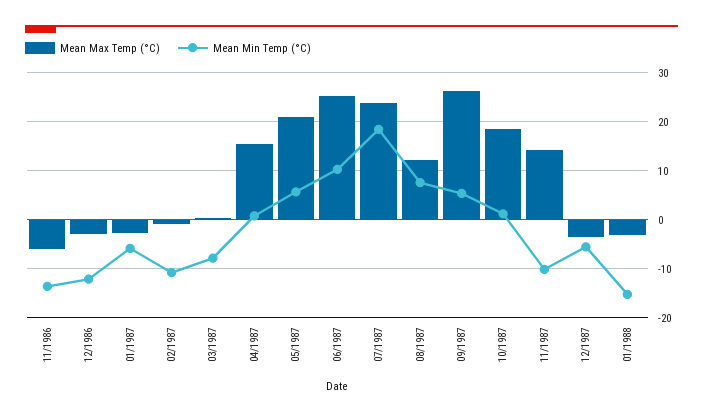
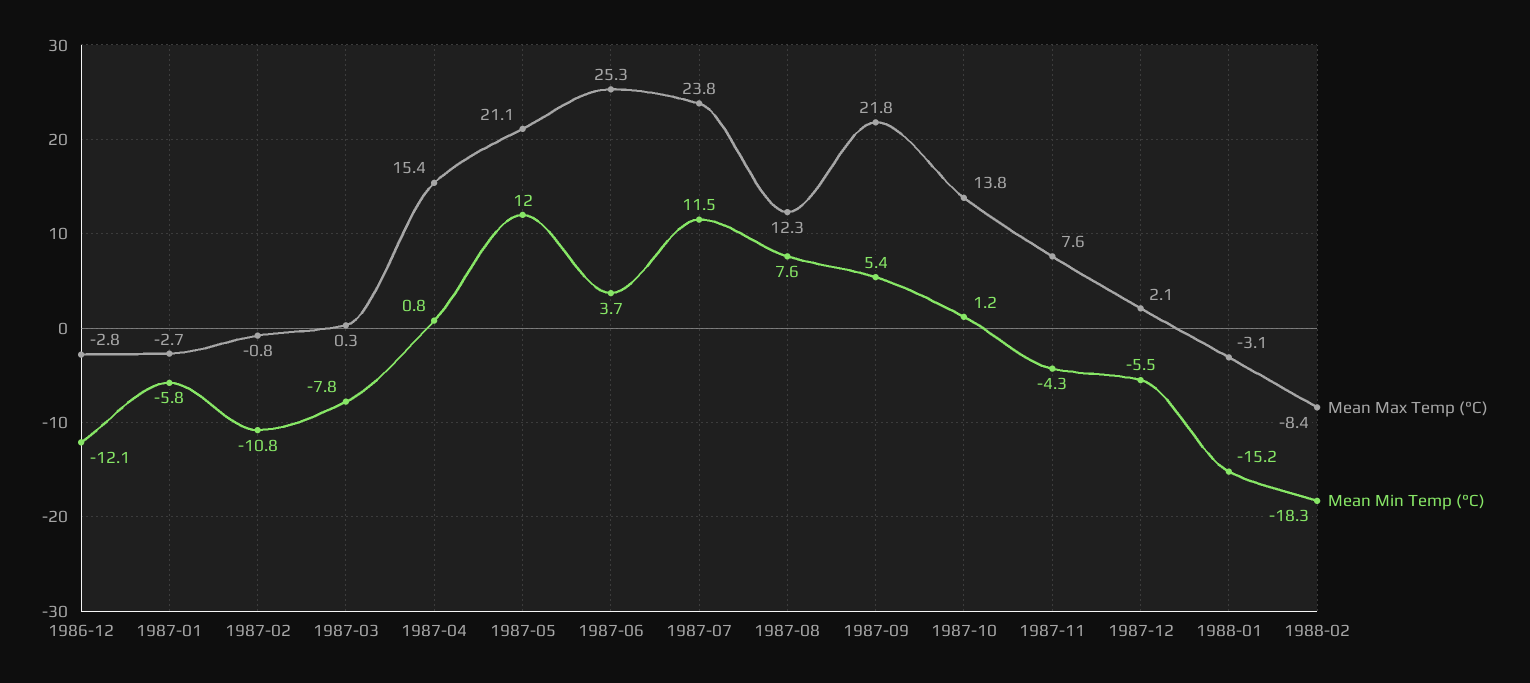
Mean Max Temp (°C), 11/1986: -6 -> none
Mean Min Temp (°C), 11/1986: -14 -> none
Mean Min Temp (°C), 05/1987: 6 -> 12
Mean Min Temp (°C), 06/1987: 10 -> 3.7
Mean Min Temp (°C), 07/1987: 18 -> 11.5
Mean Max Temp (°C), 09/1987: 26 -> 21.8
Mean Max Temp (°C), 10/1987: 18 -> 13.8
Mean Max Temp (°C), 11/1987: 14 -> 7.6
Mean Min Temp (°C), 11/1987: -10 -> -4.3
Mean Max Temp (°C), 12/1987: -4 -> 2.1
Mean Max Temp (°C), 1988-02: none -> -8.4
Mean Min Temp (°C), 1988-02: none -> -18.3

